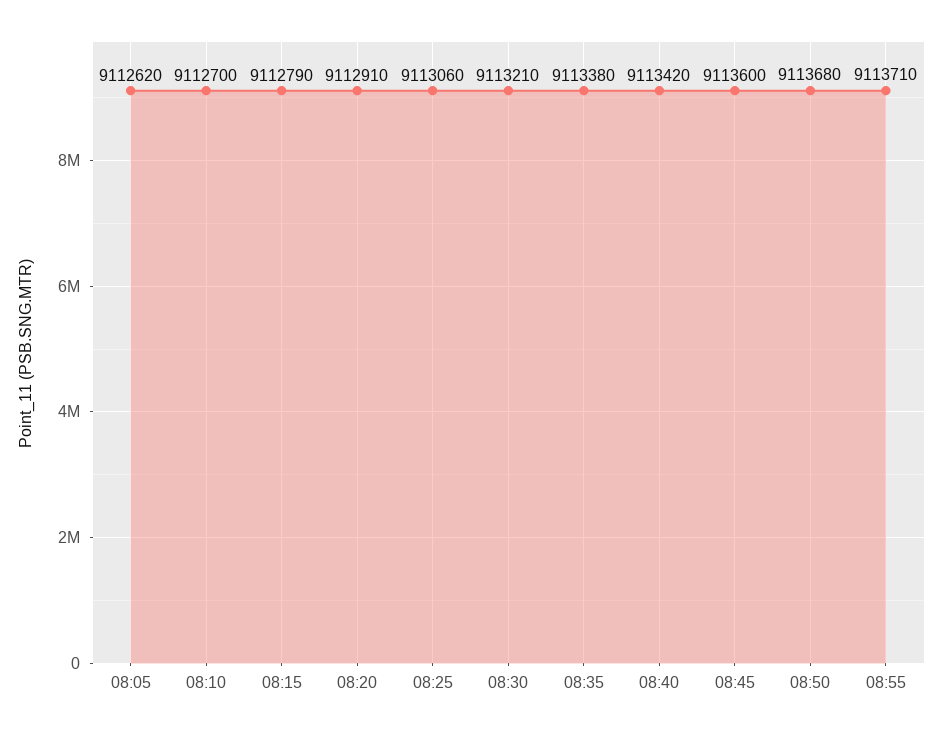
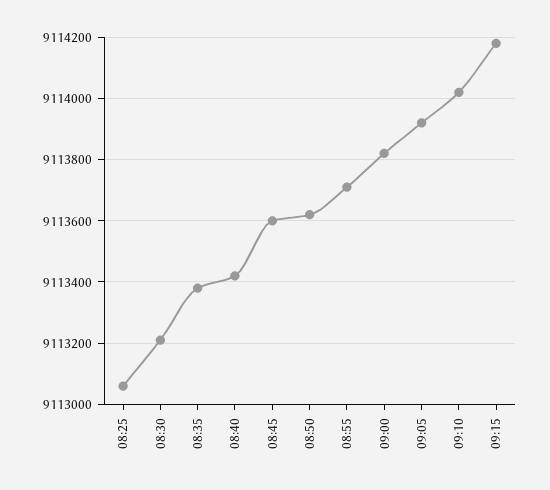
08:05: 9112620 -> none
08:10: 9112700 -> none
08:15: 9112790 -> none
08:20: 9112910 -> none
08:50: 9113680 -> 9113620
09:00: none -> 9113820
09:05: none -> 9113920
09:10: none -> 9114020
09:15: none -> 9114180

